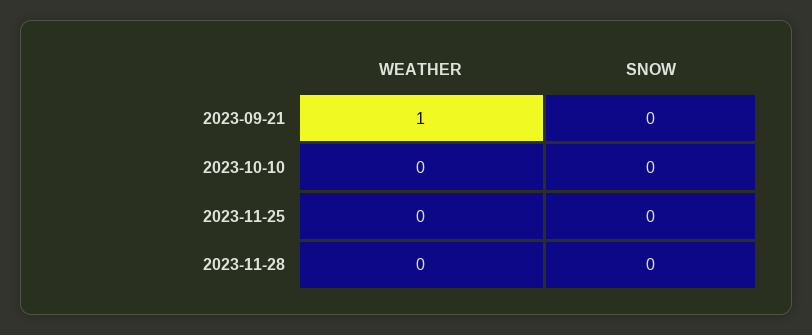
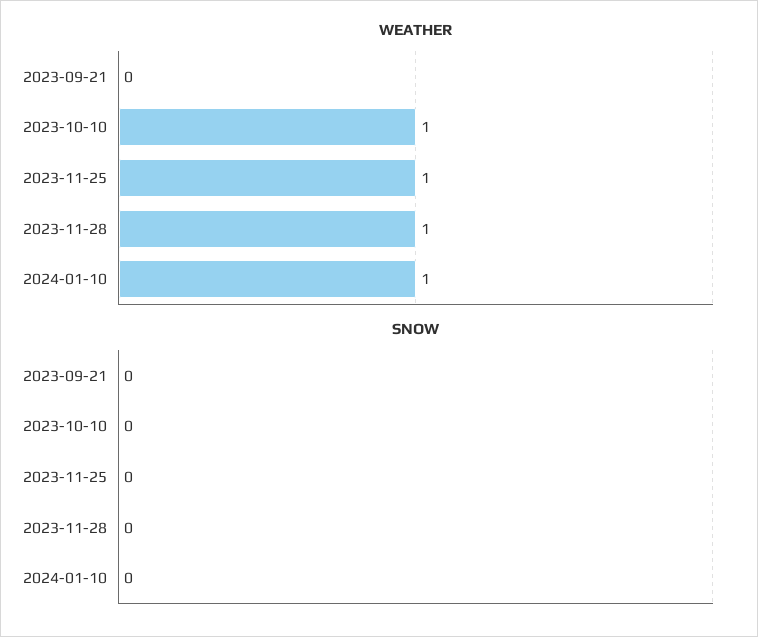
WEATHER, 2023-09-21: 1 -> 0
WEATHER, 2023-10-10: 0 -> 1
WEATHER, 2023-11-25: 0 -> 1
WEATHER, 2023-11-28: 0 -> 1
WEATHER, 2024-01-10: none -> 1
SNOW, 2024-01-10: none -> 0

